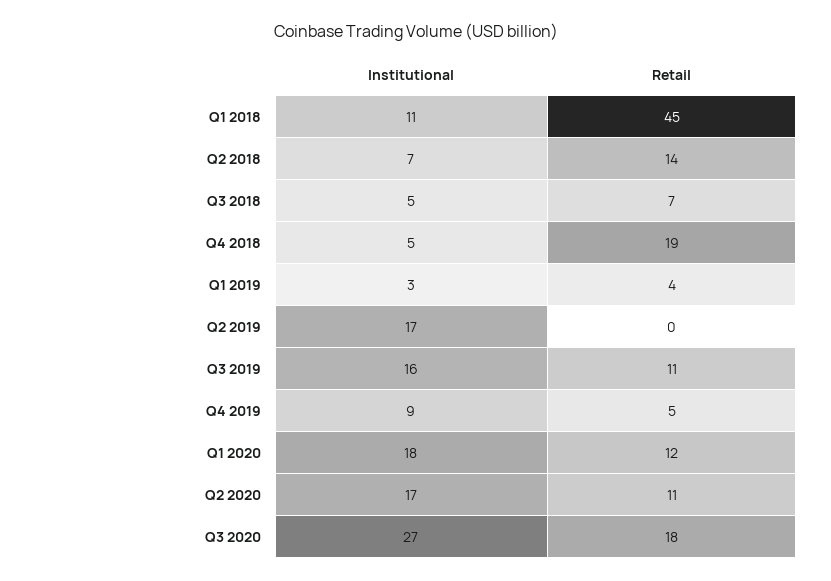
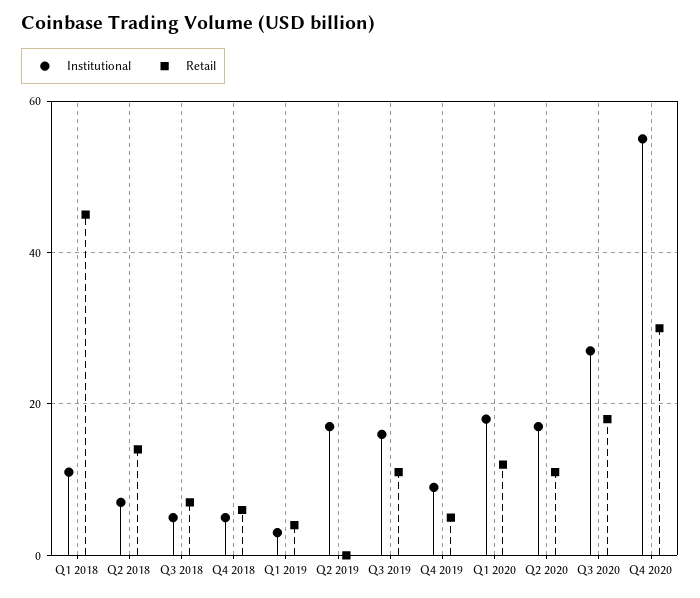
Retail, Q4 2018: 19 -> 5
Institutional, Q4 2020: none -> 55
Retail, Q4 2020: none -> 30

